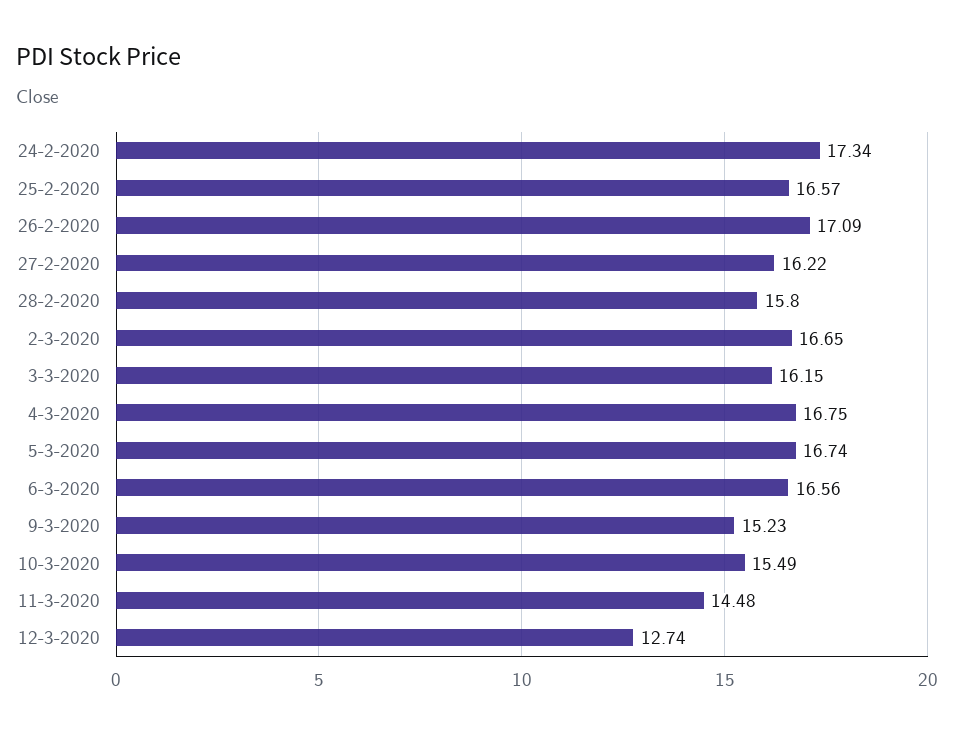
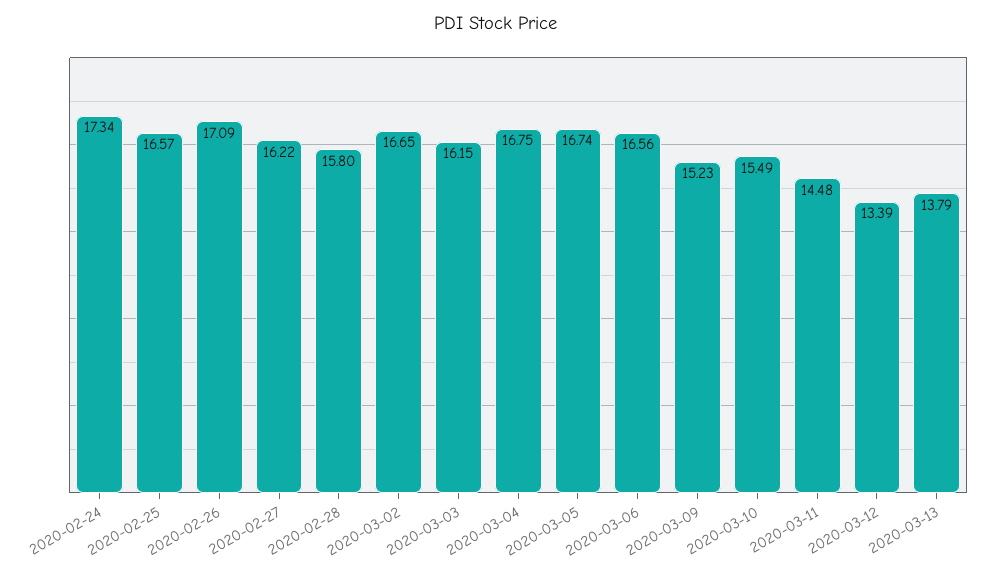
12-3-2020: 12.74 -> 13.39
2020-03-13: none -> 13.79

